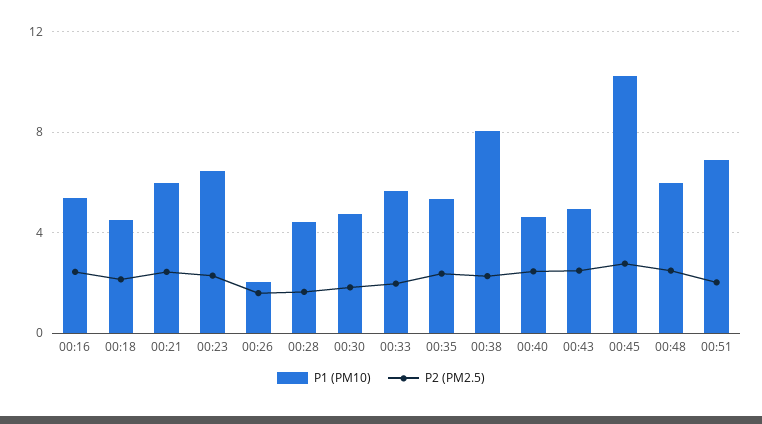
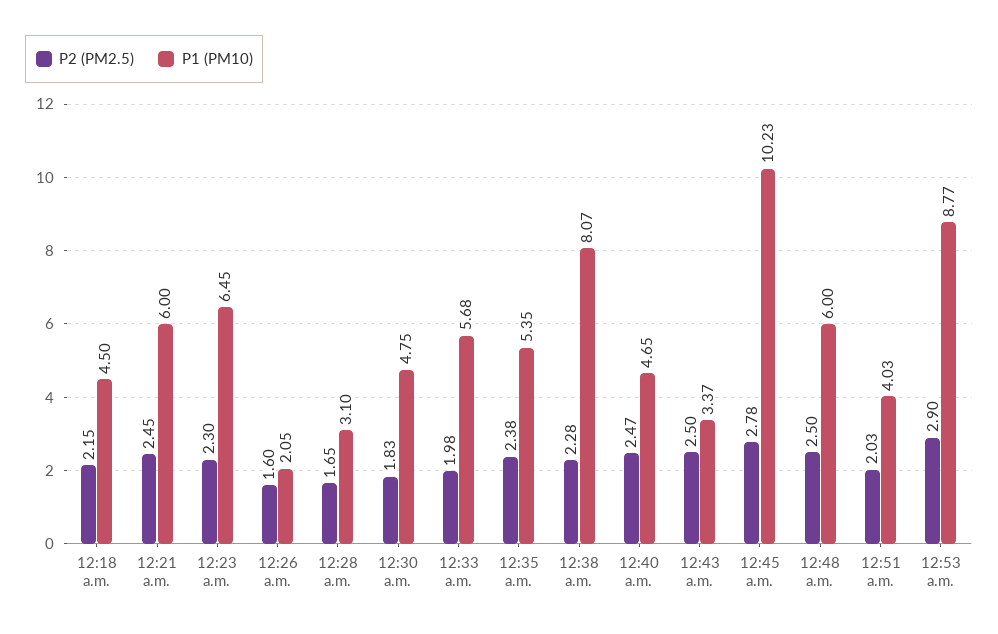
P1 (PM10), 00:16: 5.5 -> none
P2 (PM2.5), 00:16: 2.5 -> none
P1 (PM10), 00:28: 4.5 -> 3.1
P1 (PM10), 00:43: 5 -> 3.37
P1 (PM10), 00:51: 7 -> 4.03
P2 (PM2.5), 12:53 a.m.: none -> 2.9
P1 (PM10), 12:53 a.m.: none -> 8.77

